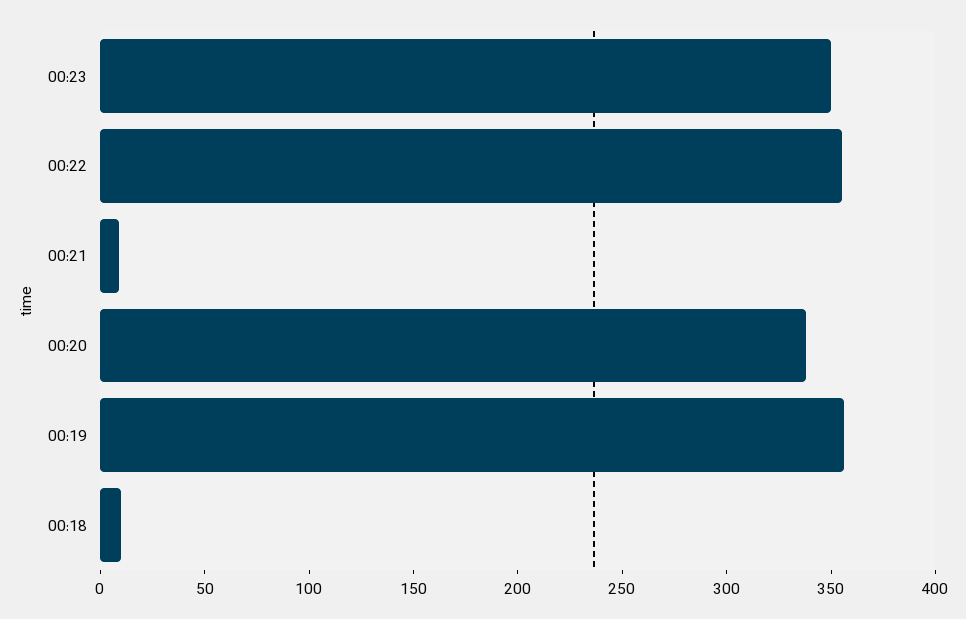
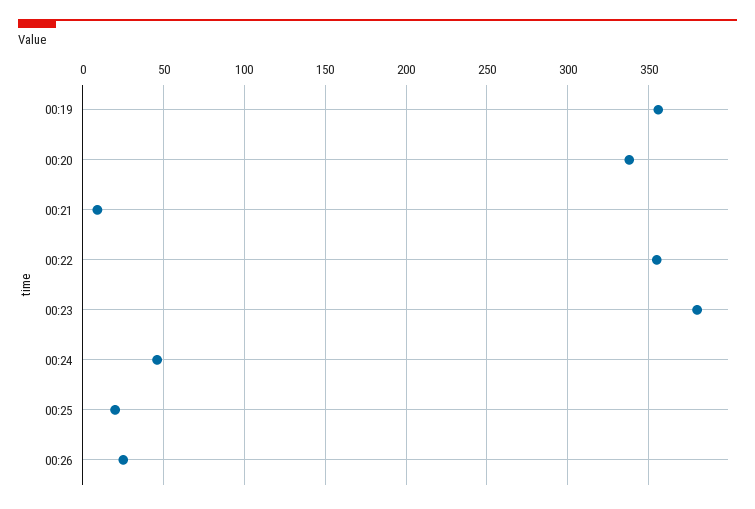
00:23: 350 -> 380
00:18: 10 -> none
00:24: none -> 45
00:25: none -> 20
00:26: none -> 25

